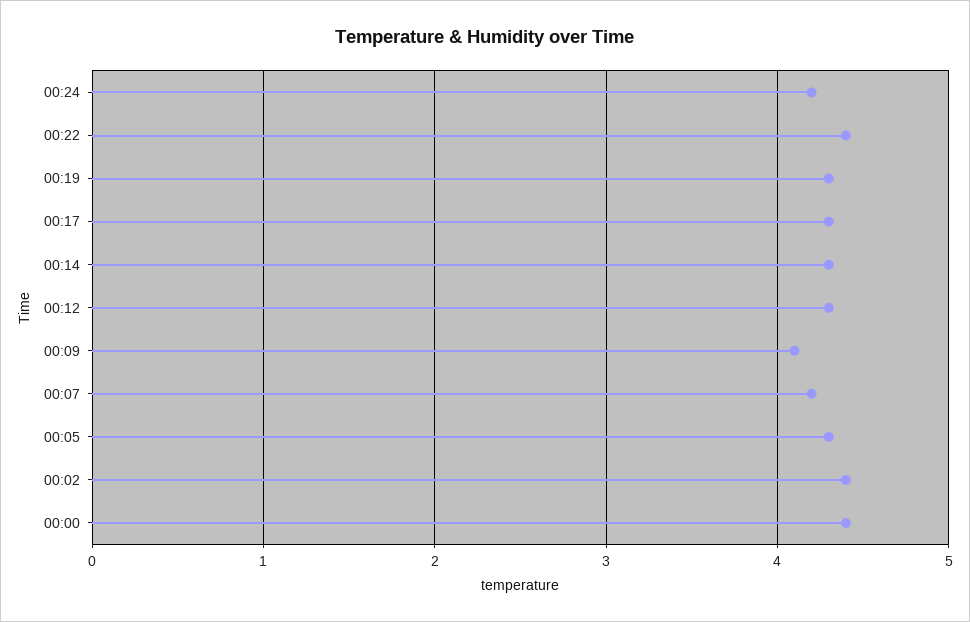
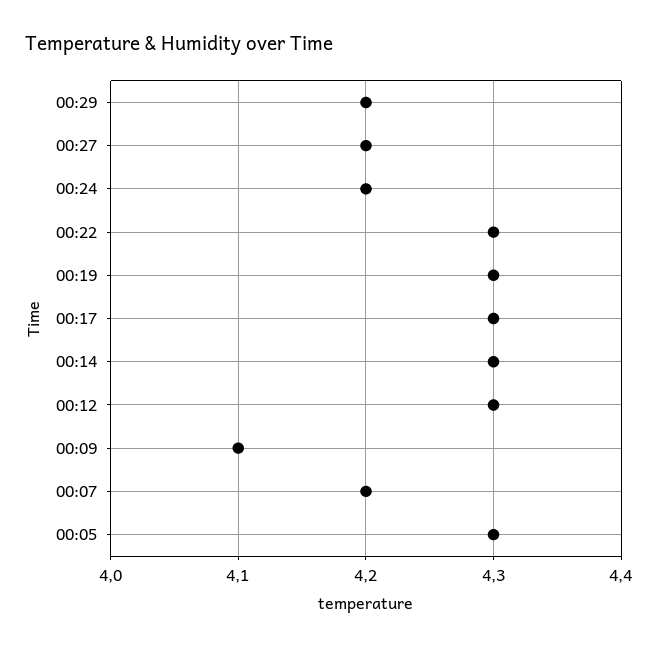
00:22: 4.4 -> 4.3
00:02: 4.4 -> none
00:00: 4.4 -> none
00:29: none -> 4.2
00:27: none -> 4.2

